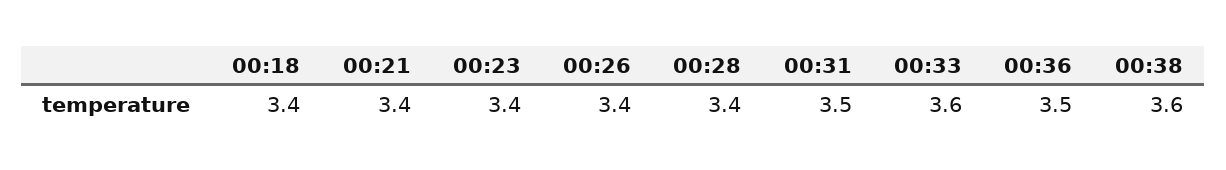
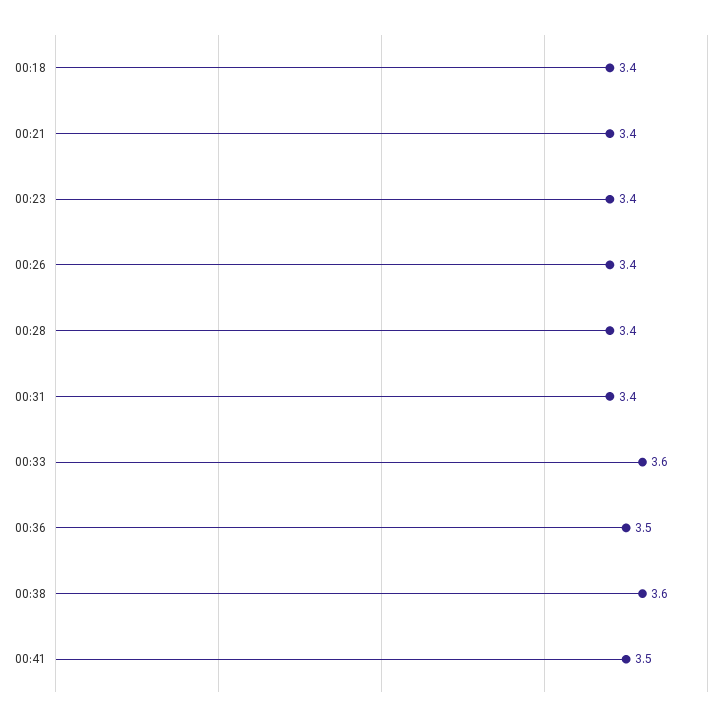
00:31: 3.5 -> 3.4
00:41: none -> 3.5

